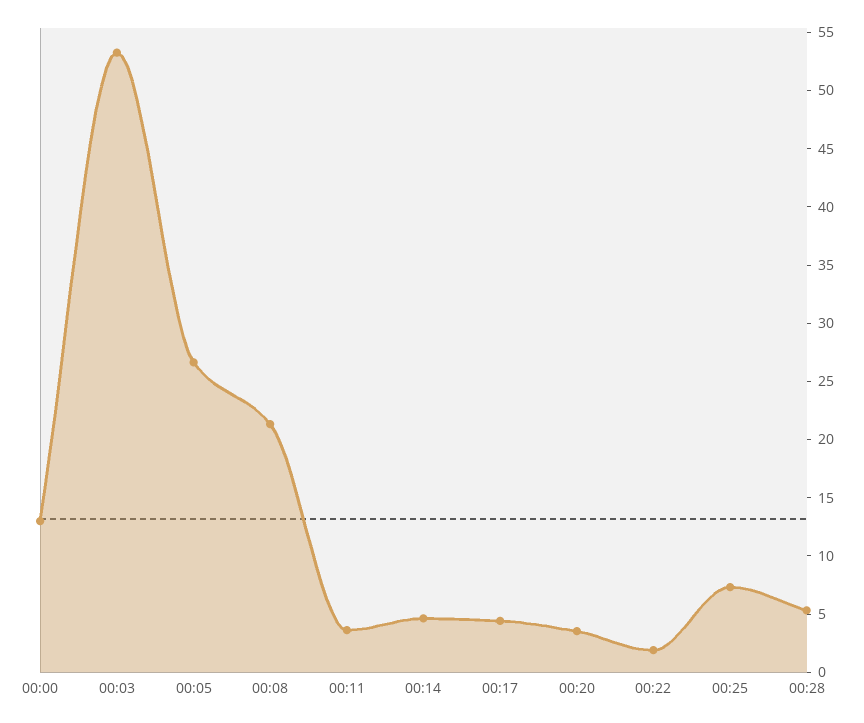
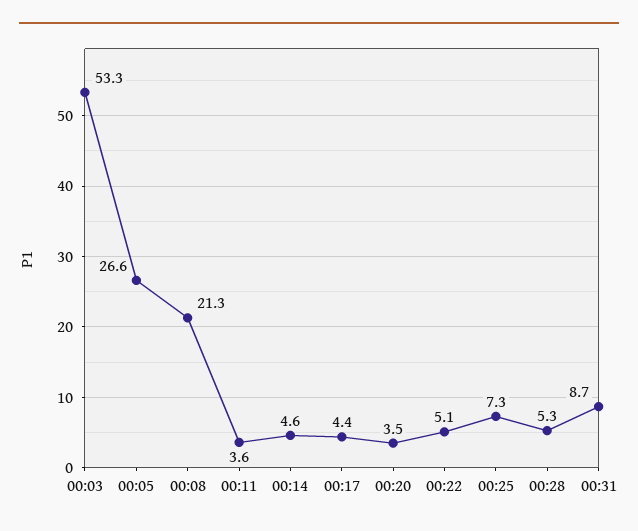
00:00: 13 -> none
00:22: 2 -> 5.1
00:31: none -> 8.7

